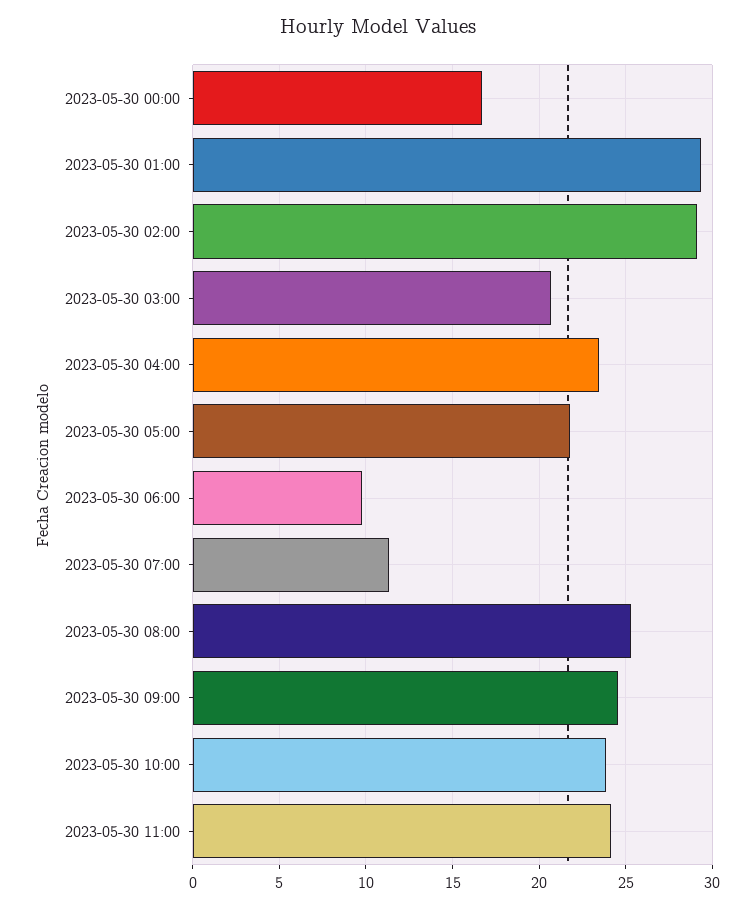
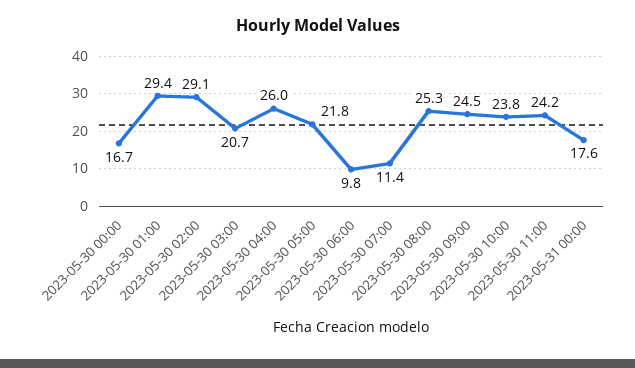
2023-05-30 04:00: 23.5 -> 26
2023-05-31 00:00: none -> 17.6

